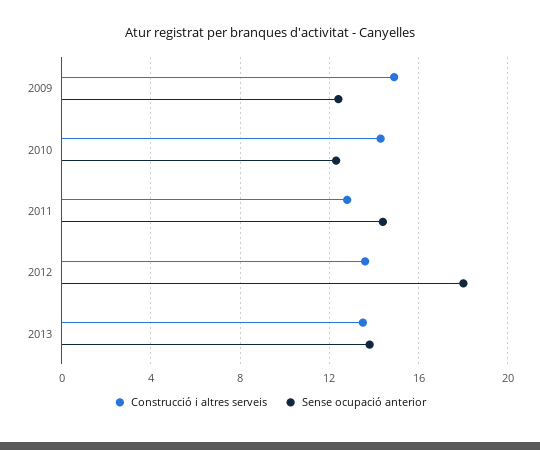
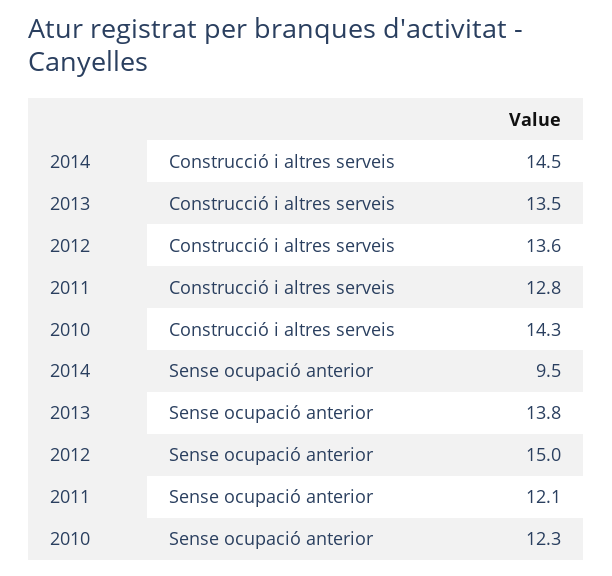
Construcció i altres serveis, 2009: 15 -> none
Sense ocupació anterior, 2009: 12.5 -> none
Sense ocupació anterior, 2011: 14.5 -> 12.1
Sense ocupació anterior, 2012: 18 -> 15
Construcció i altres serveis, 2014: none -> 14.5
Sense ocupació anterior, 2014: none -> 9.5

